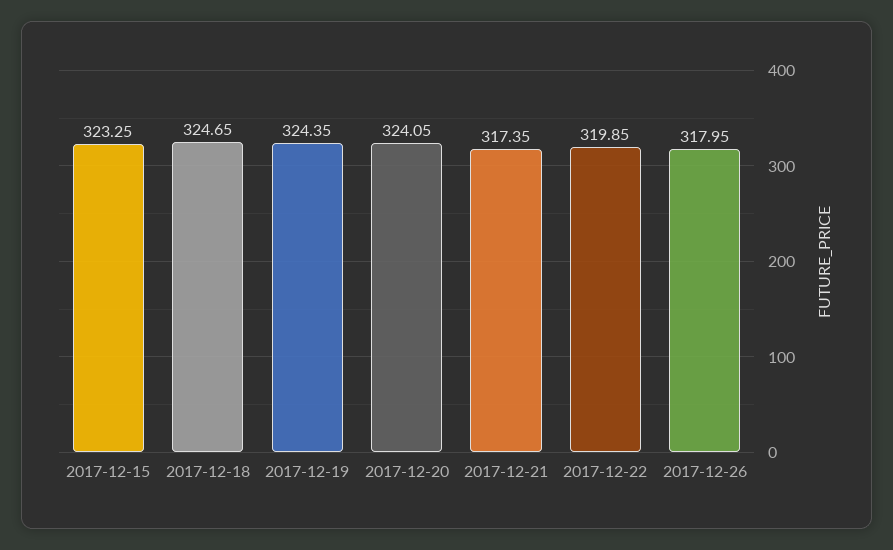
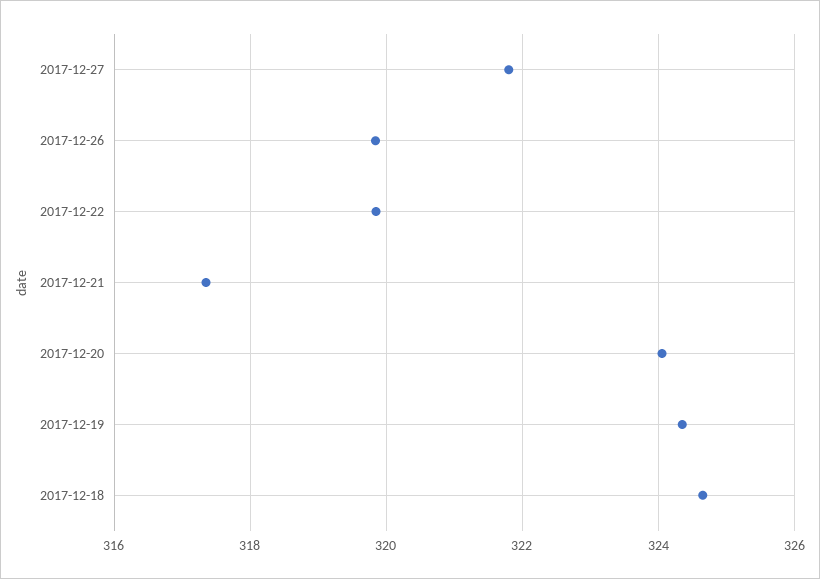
2017-12-15: 323.25 -> none
2017-12-26: 317.95 -> 319.8
2017-12-27: none -> 321.8

